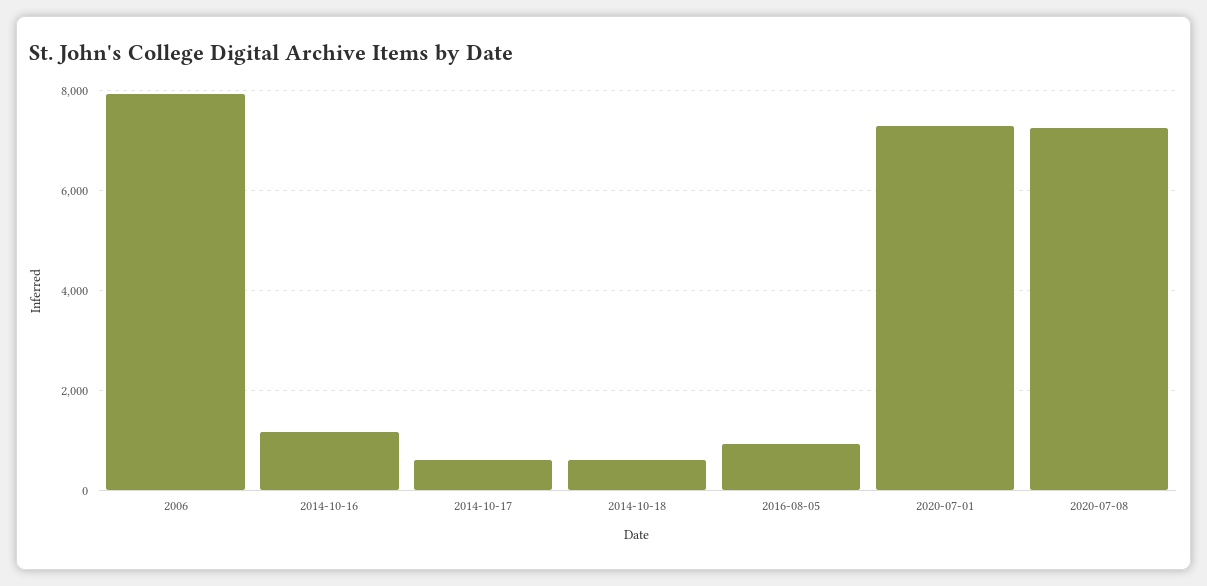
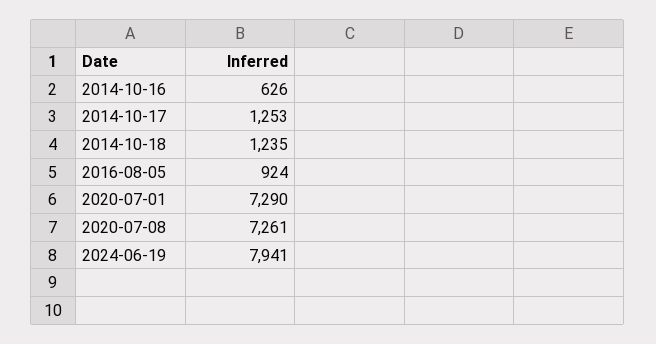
2006: 8000 -> none
2014-10-16: 1200 -> 626
2014-10-17: 600 -> 1253
2014-10-18: 600 -> 1235
2024-06-19: none -> 7941

